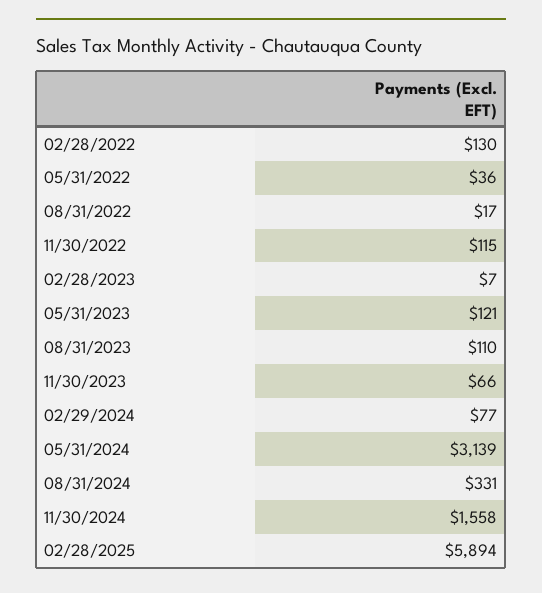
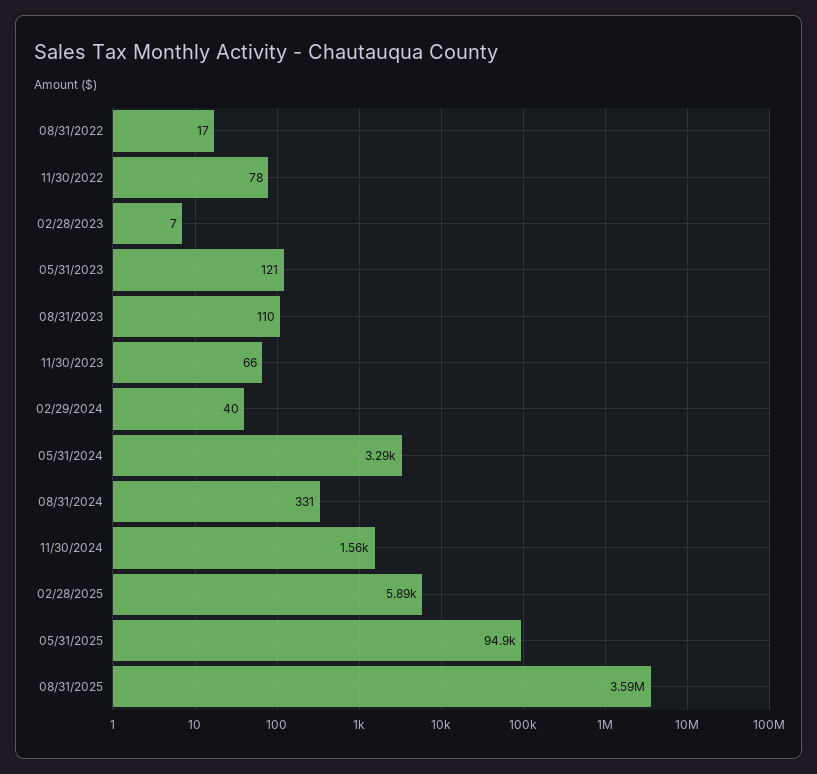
02/28/2022: 130 -> none
05/31/2022: 36 -> none
11/30/2022: 115 -> 78
02/29/2024: 77 -> 40
05/31/2024: 3139 -> 3290
05/31/2025: none -> 94900
08/31/2025: none -> 3590000

